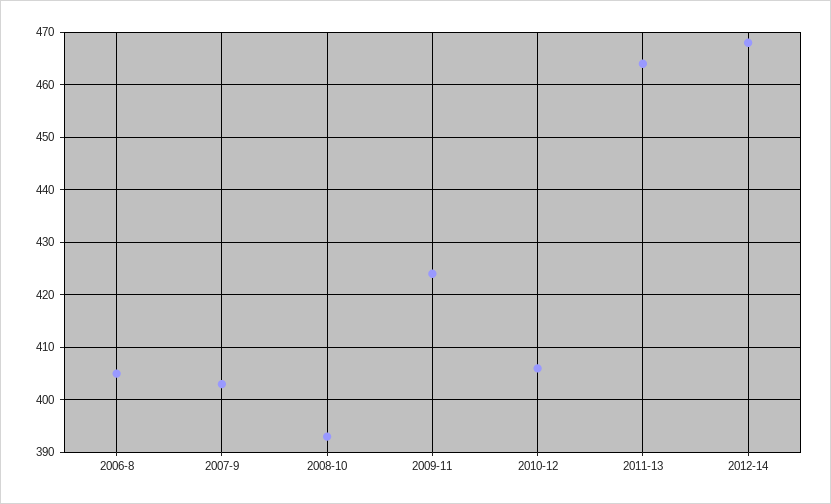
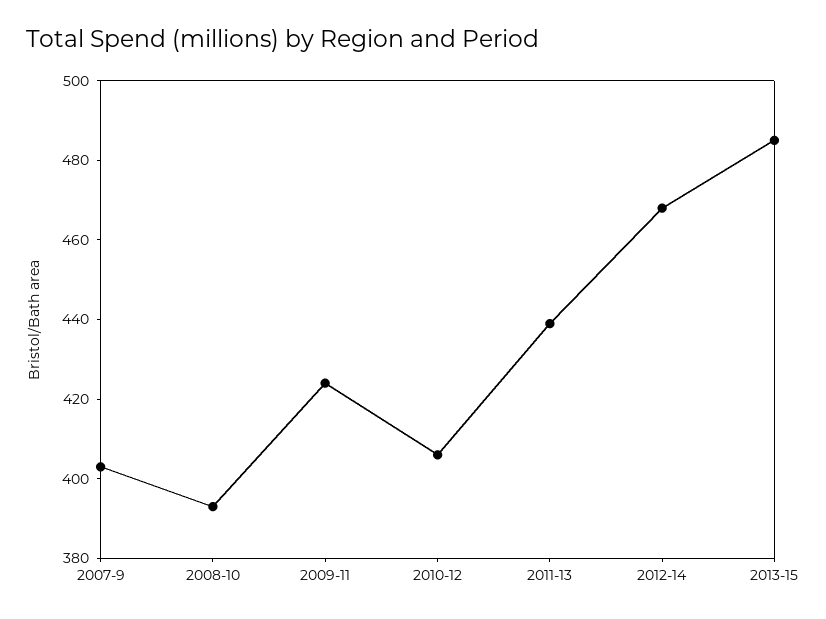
2006-8: 405 -> none
2011-13: 465 -> 440
2013-15: none -> 485

